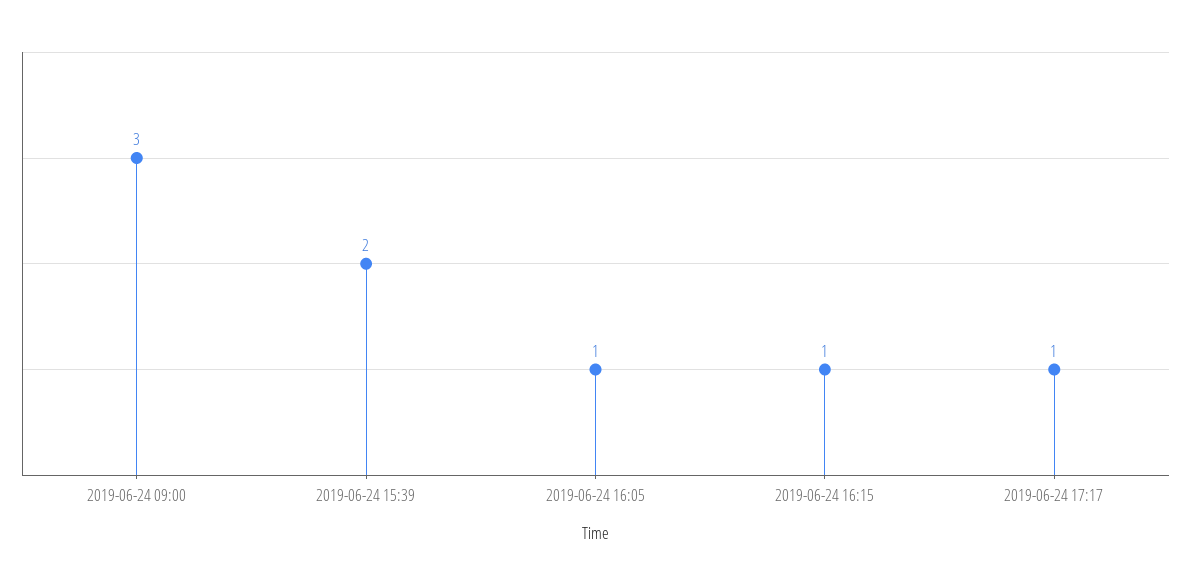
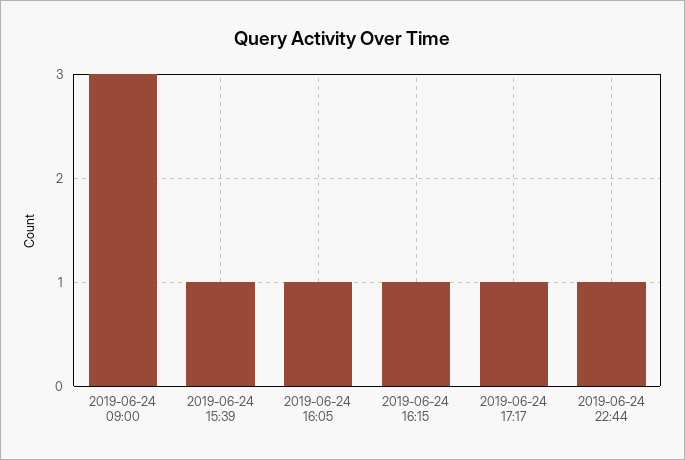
2019-06-24 15:39: 2 -> 1
2019-06-24 22:44: none -> 1

